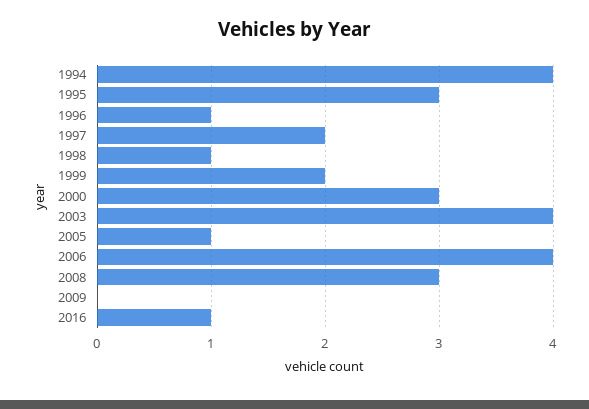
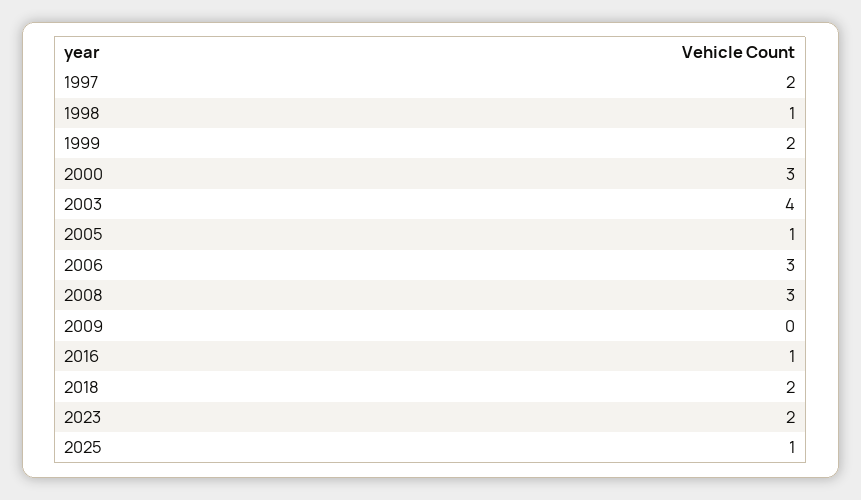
1994: 4 -> none
1995: 3 -> none
1996: 1 -> none
2006: 4 -> 3
2018: none -> 2
2023: none -> 2
2025: none -> 1

